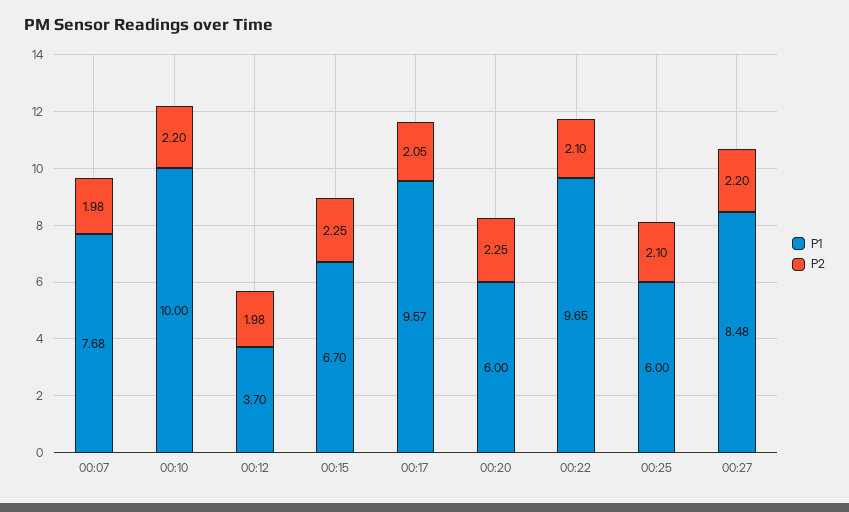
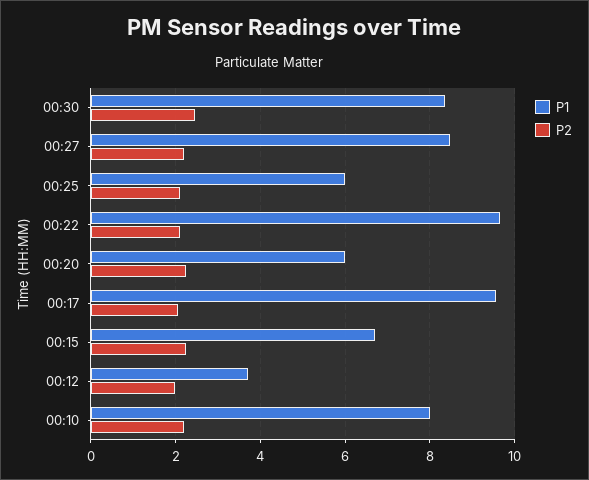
P1, 00:07: 7.68 -> none
P2, 00:07: 1.98 -> none
P1, 00:10: 10 -> 8
P1, 00:30: none -> 8.4
P2, 00:30: none -> 2.4

